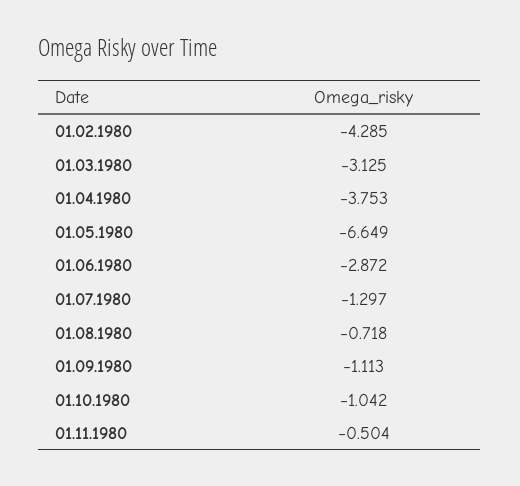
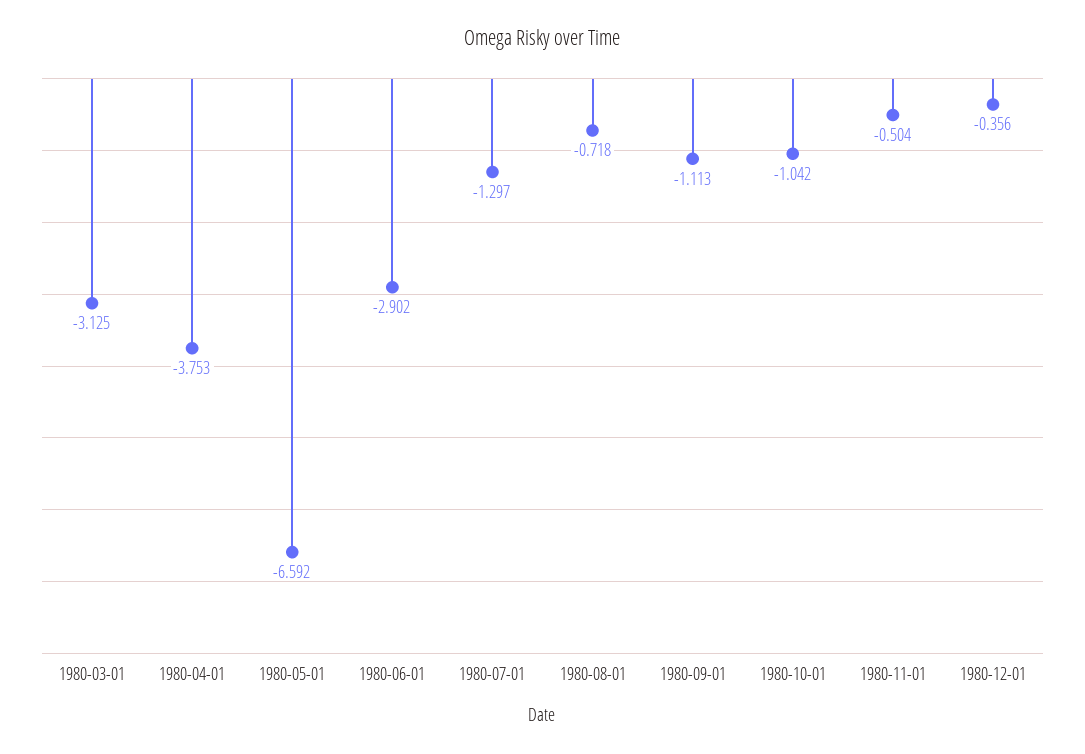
01.02.1980: -4.285 -> none
01.05.1980: -6.649 -> -6.592
01.06.1980: -2.872 -> -2.902
1980-12-01: none -> -0.356

